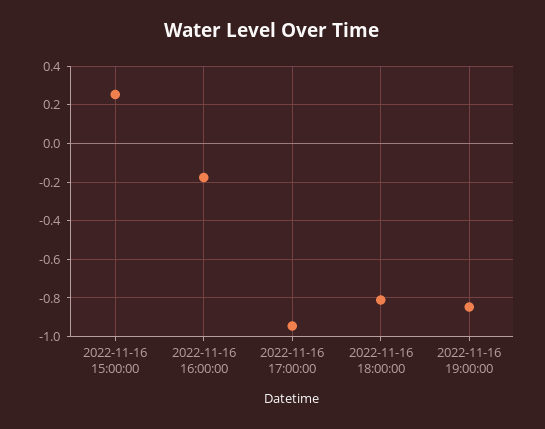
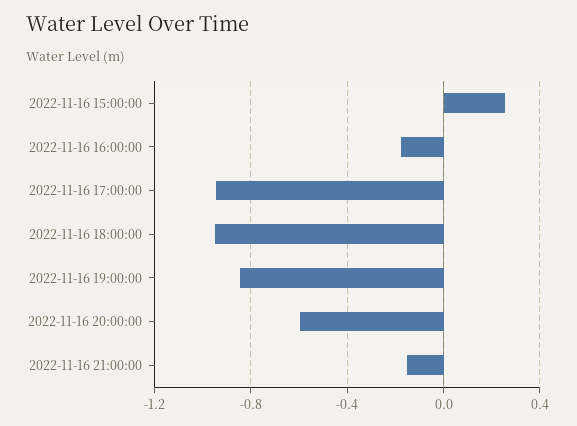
2022-11-16 18:00:00: -0.8 -> -0.95
2022-11-16 20:00:00: none -> -0.6
2022-11-16 21:00:00: none -> -0.15

